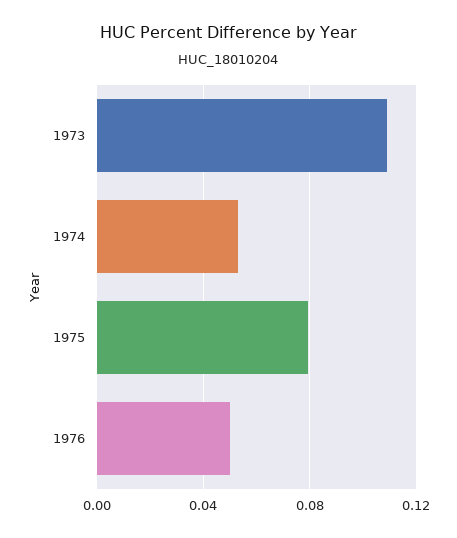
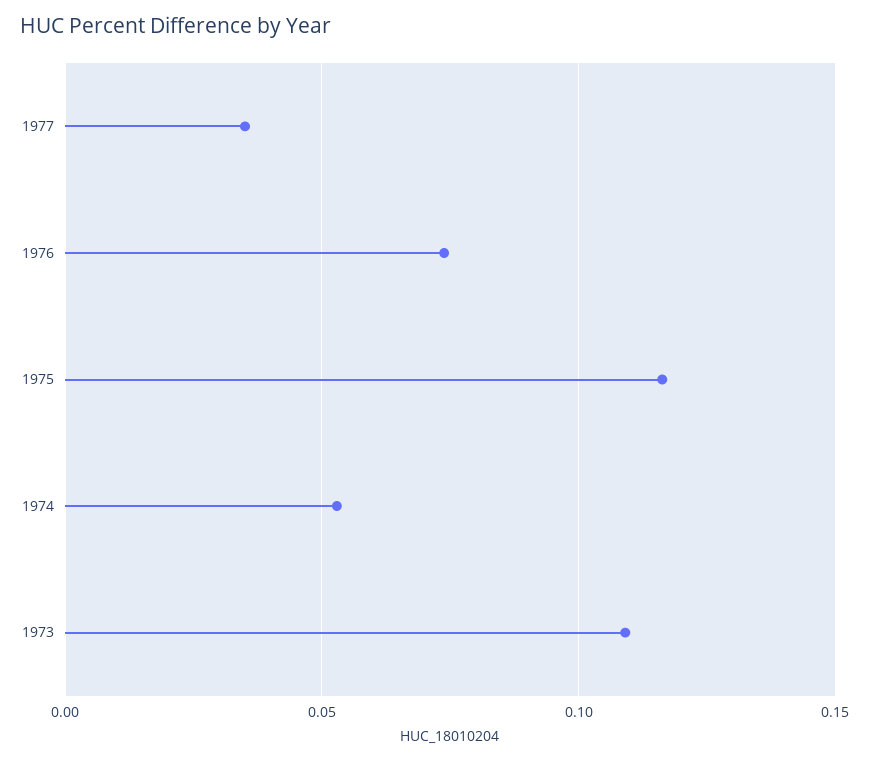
1975: 0.08 -> 0.115
1976: 0.05 -> 0.075
1977: none -> 0.035

